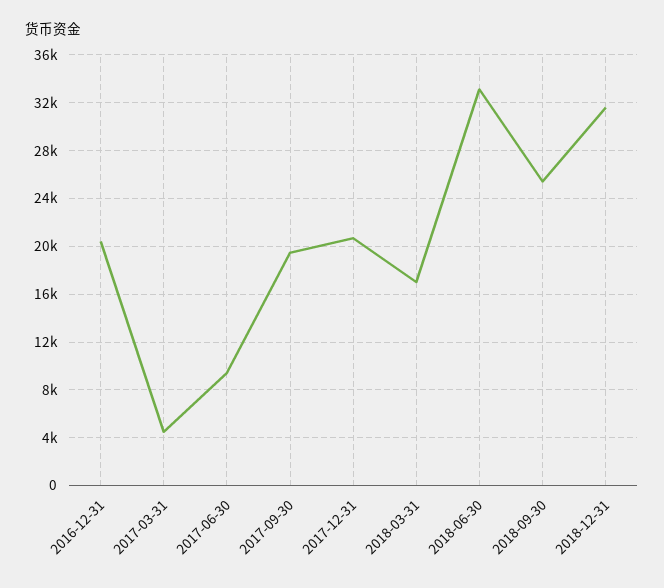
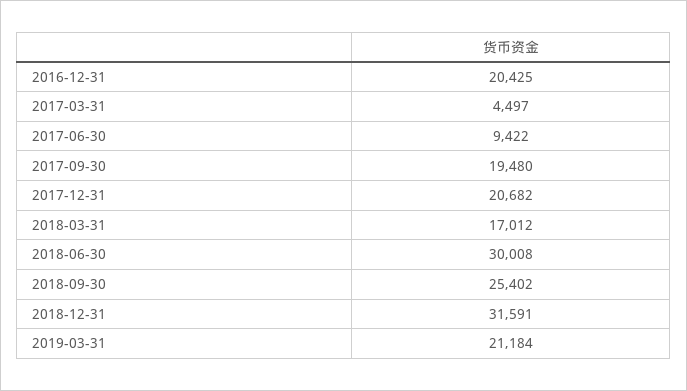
2018-06-30: 33000 -> 30008
2019-03-31: none -> 21184

